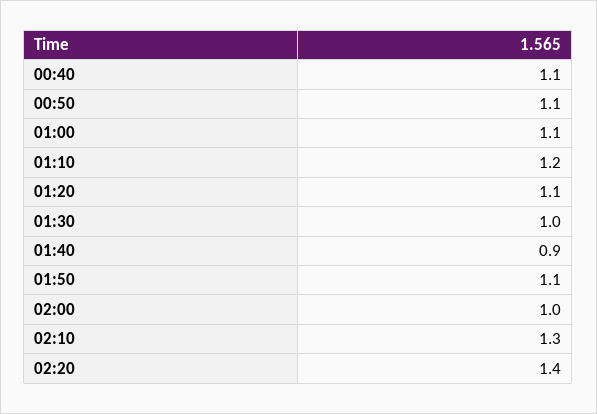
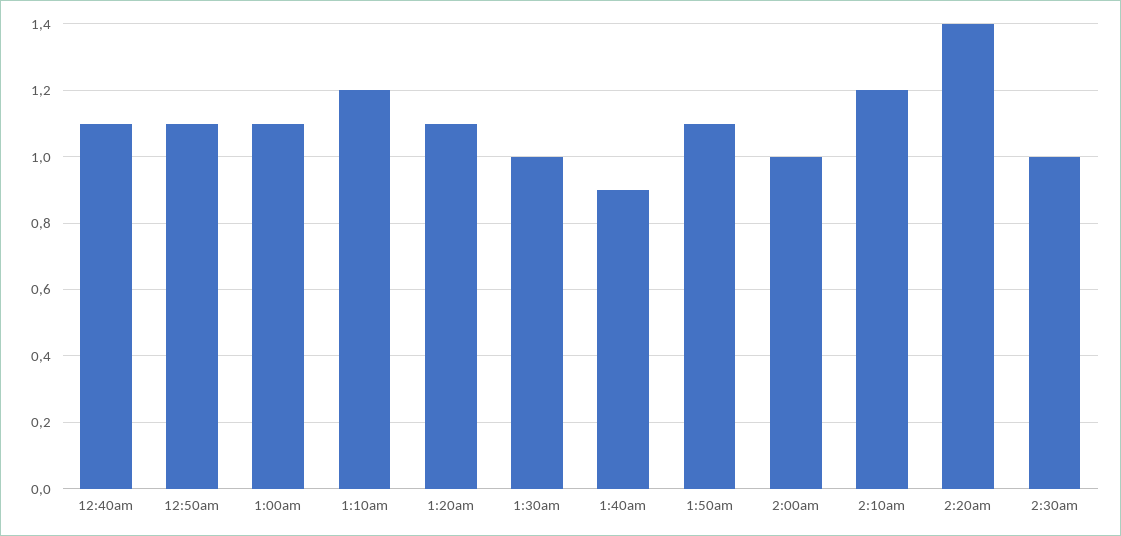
02:10: 1.3 -> 1.2
2:30am: none -> 1

